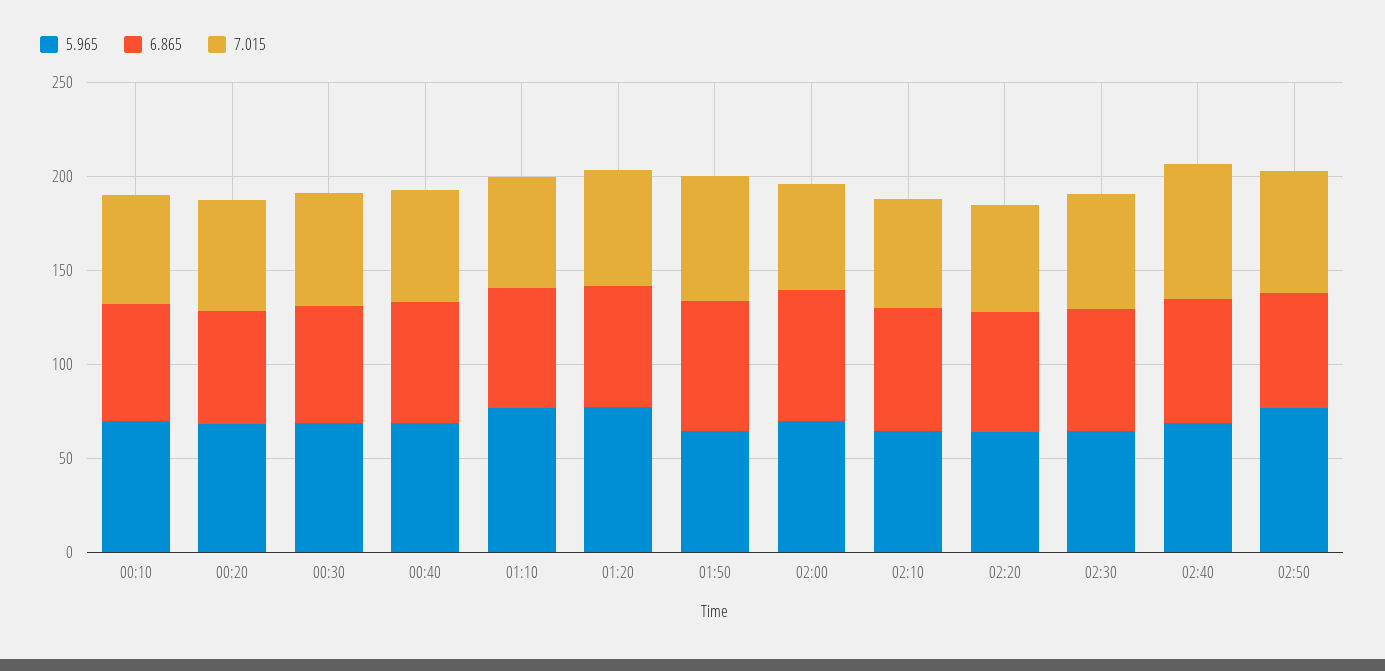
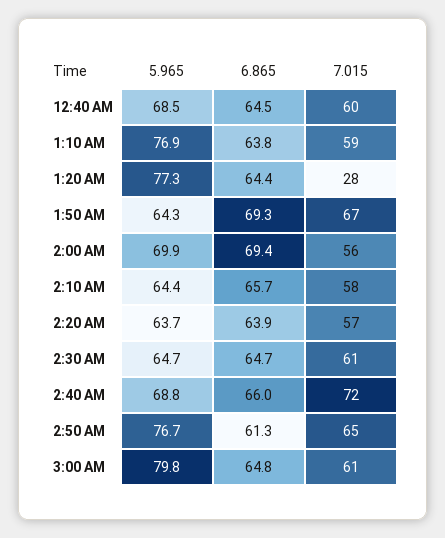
5.965, 00:10: 70 -> none
6.865, 00:10: 60 -> none
7.015, 00:10: 60 -> none
5.965, 00:20: 70 -> none
6.865, 00:20: 60 -> none
7.015, 00:20: 60 -> none
5.965, 00:30: 70 -> none
6.865, 00:30: 60 -> none
7.015, 00:30: 60 -> none
7.015, 01:20: 60 -> 28
5.965, 3:00 AM: none -> 79.8
6.865, 3:00 AM: none -> 64.8
7.015, 3:00 AM: none -> 61

